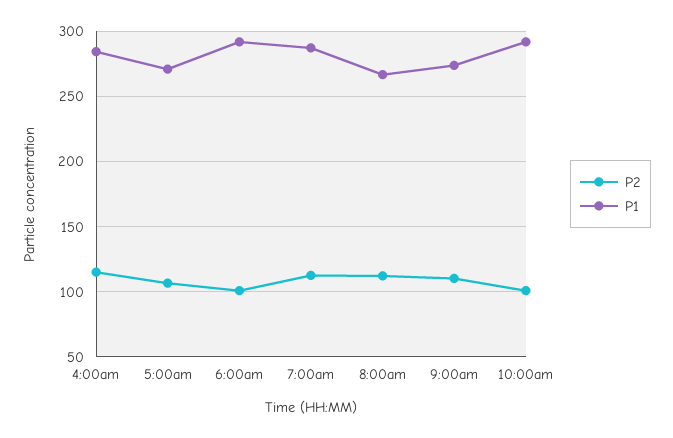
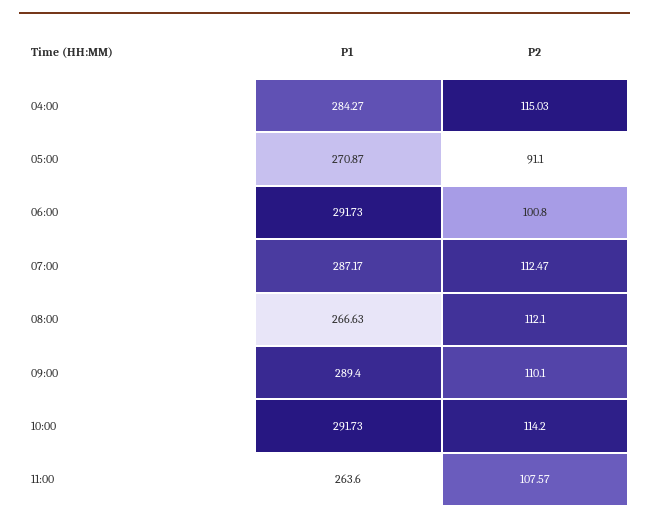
P2, 5:00am: 105 -> 91.1
P1, 9:00am: 275 -> 289.4
P2, 10:00am: 100 -> 114.2
P1, 11:00: none -> 263.6
P2, 11:00: none -> 107.57

